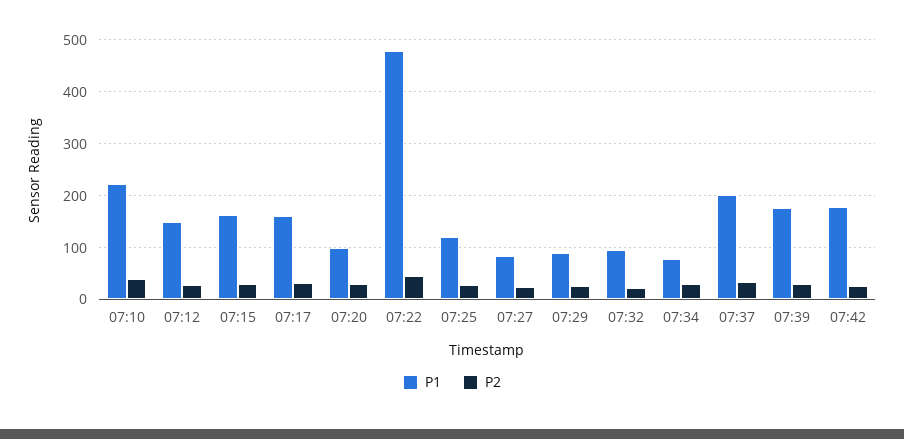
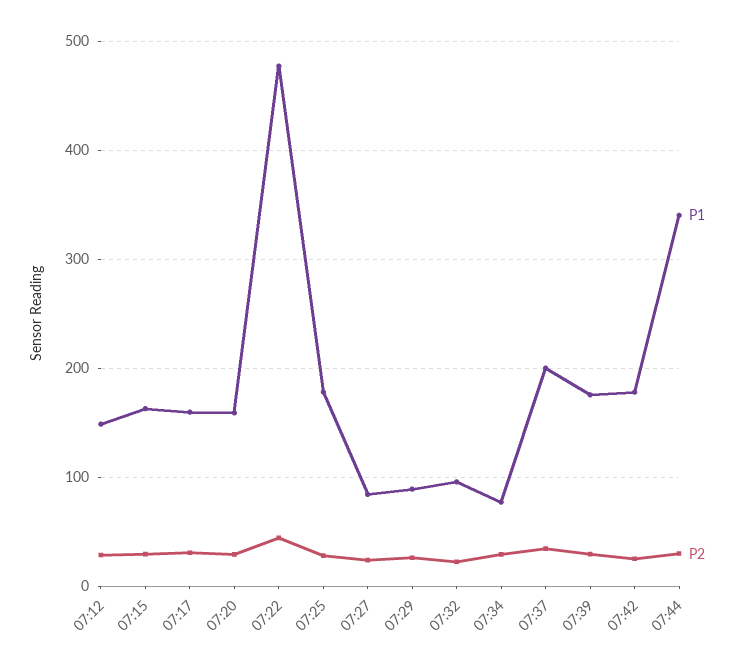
P1, 07:10: 220 -> none
P2, 07:10: 40 -> none
P1, 07:20: 100 -> 160
P1, 07:25: 120 -> 180
P1, 07:44: none -> 340
P2, 07:44: none -> 30

